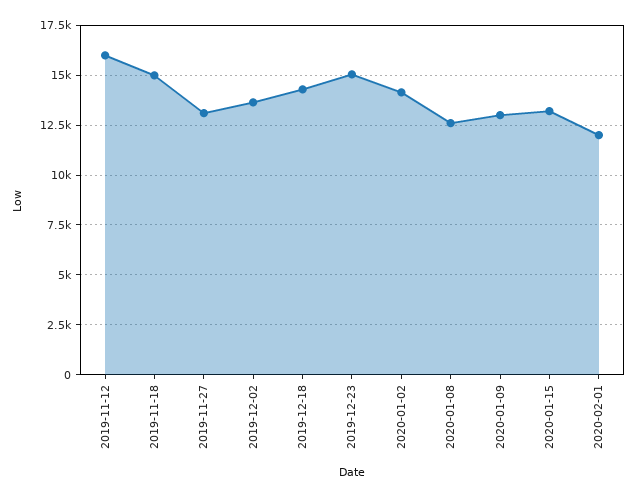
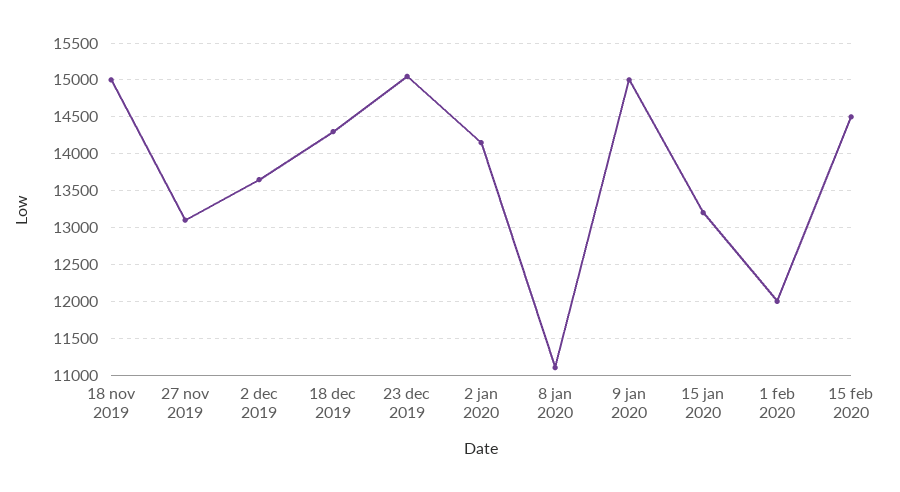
2019-11-12: 16000 -> none
2020-01-08: 12500 -> 11100
2020-01-09: 13000 -> 15000
15 feb 2020: none -> 14500

